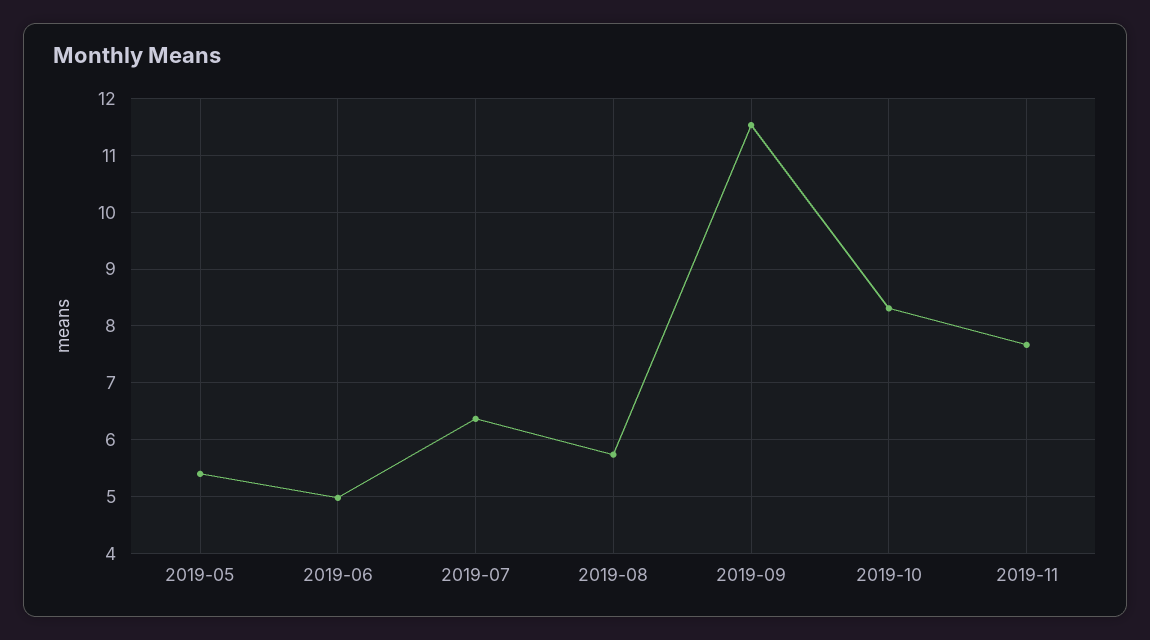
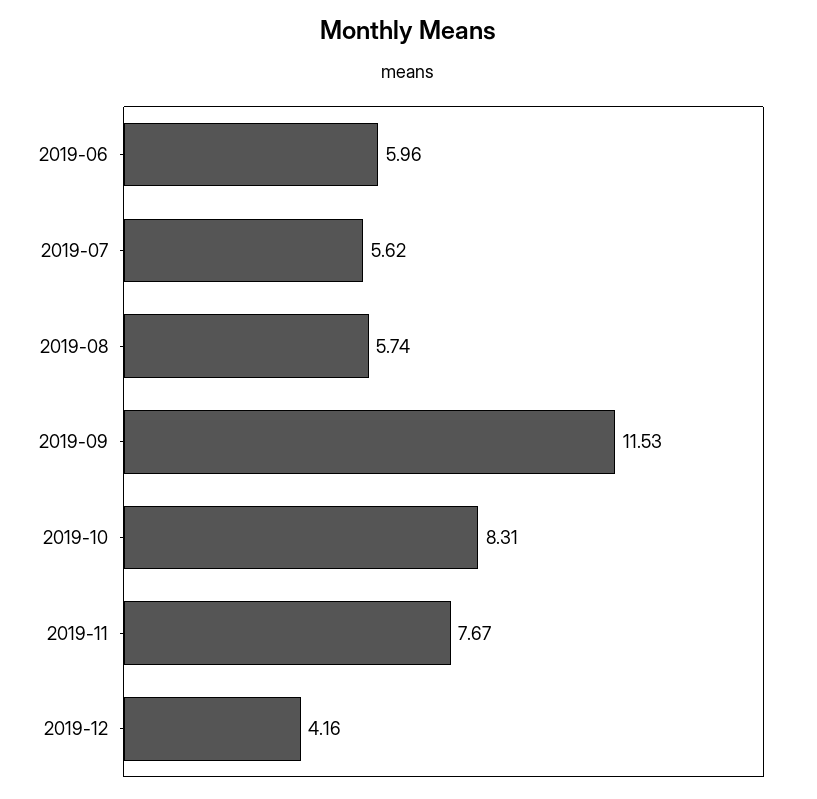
2019-05: 5.4 -> none
2019-06: 5 -> 5.96
2019-07: 6.4 -> 5.62
2019-12: none -> 4.16

